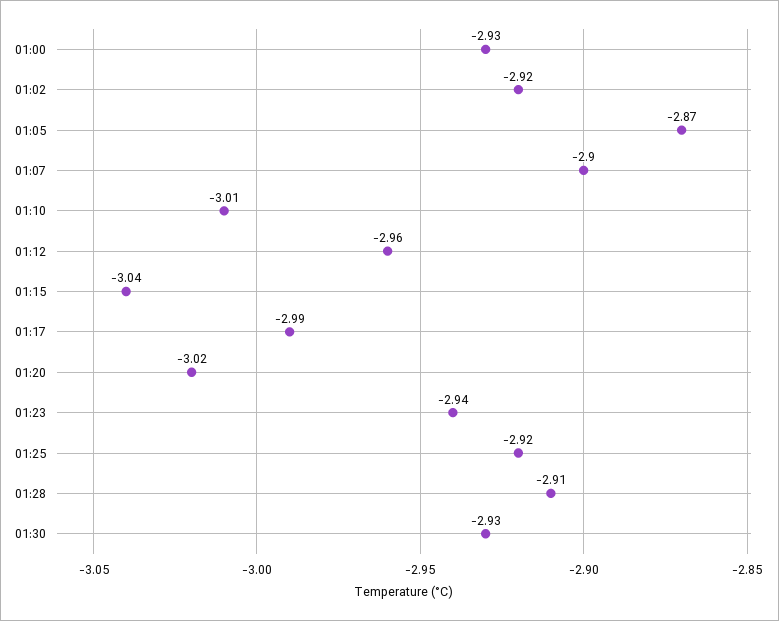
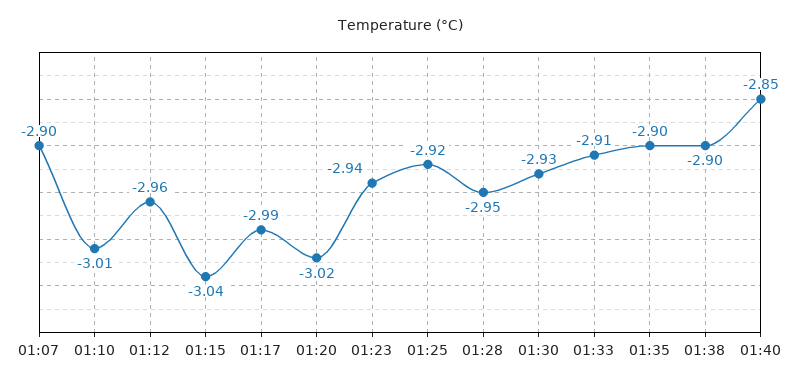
01:00: -2.93 -> none
01:02: -2.92 -> none
01:05: -2.87 -> none
01:28: -2.91 -> -2.95
01:33: none -> -2.91
01:35: none -> -2.9
01:38: none -> -2.9
01:40: none -> -2.85

